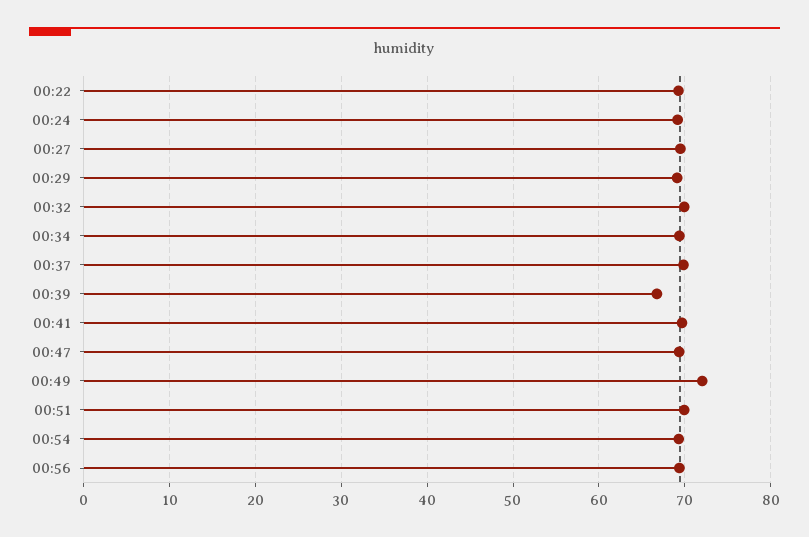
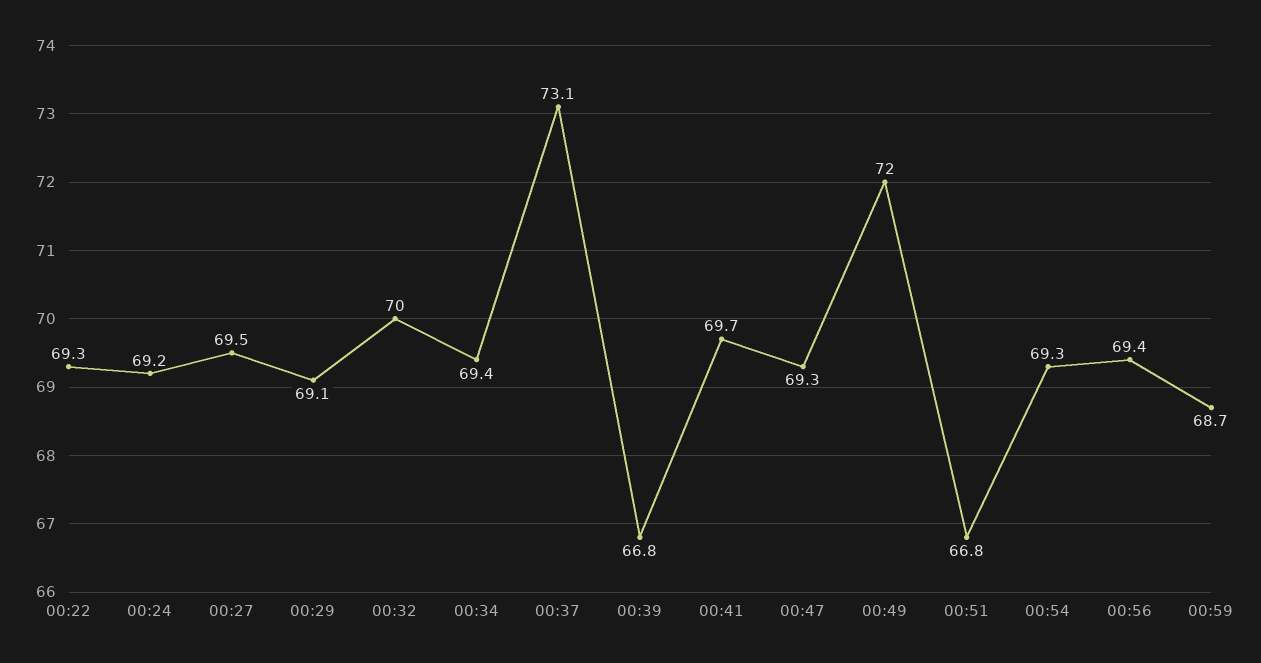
00:37: 70 -> 73.1
00:51: 70 -> 66.8
00:59: none -> 68.7

